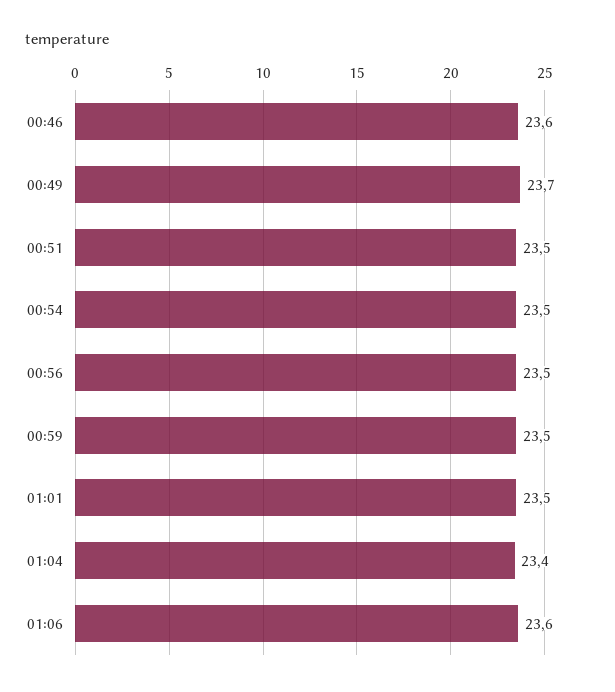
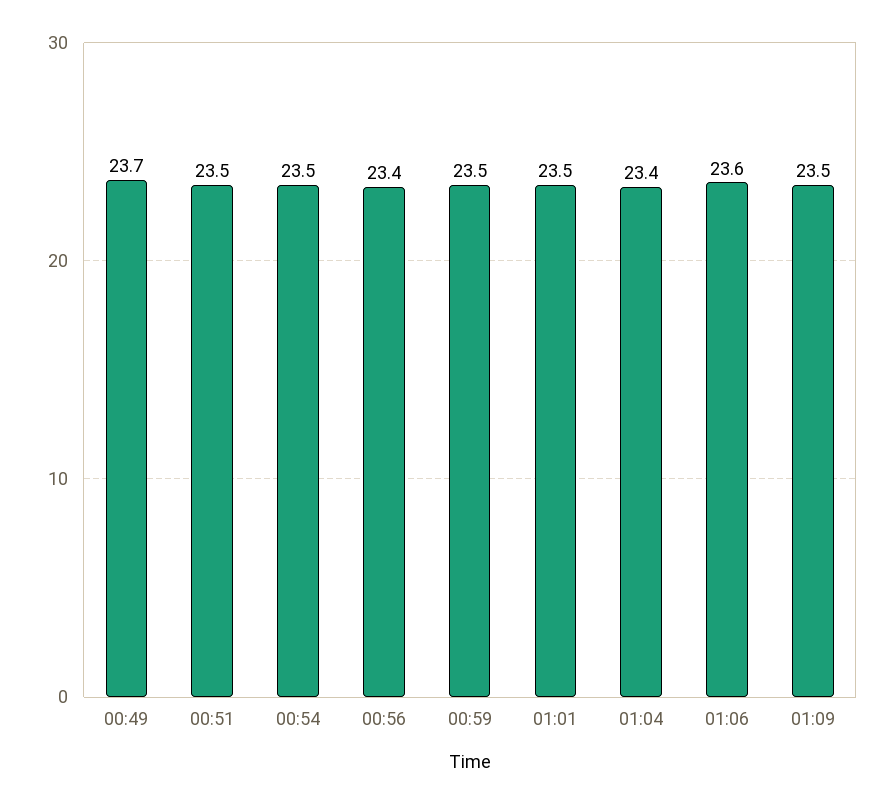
00:46: 23.6 -> none
00:56: 23.5 -> 23.4
01:09: none -> 23.5

